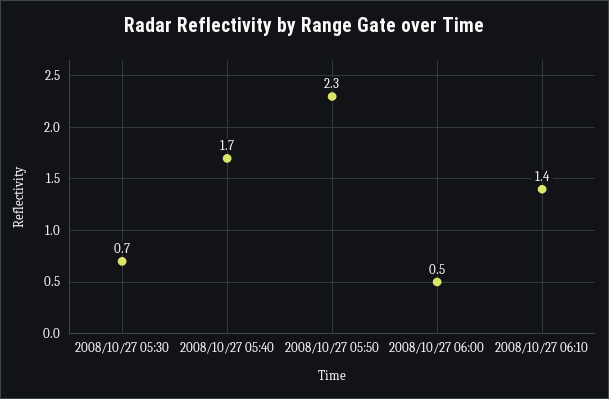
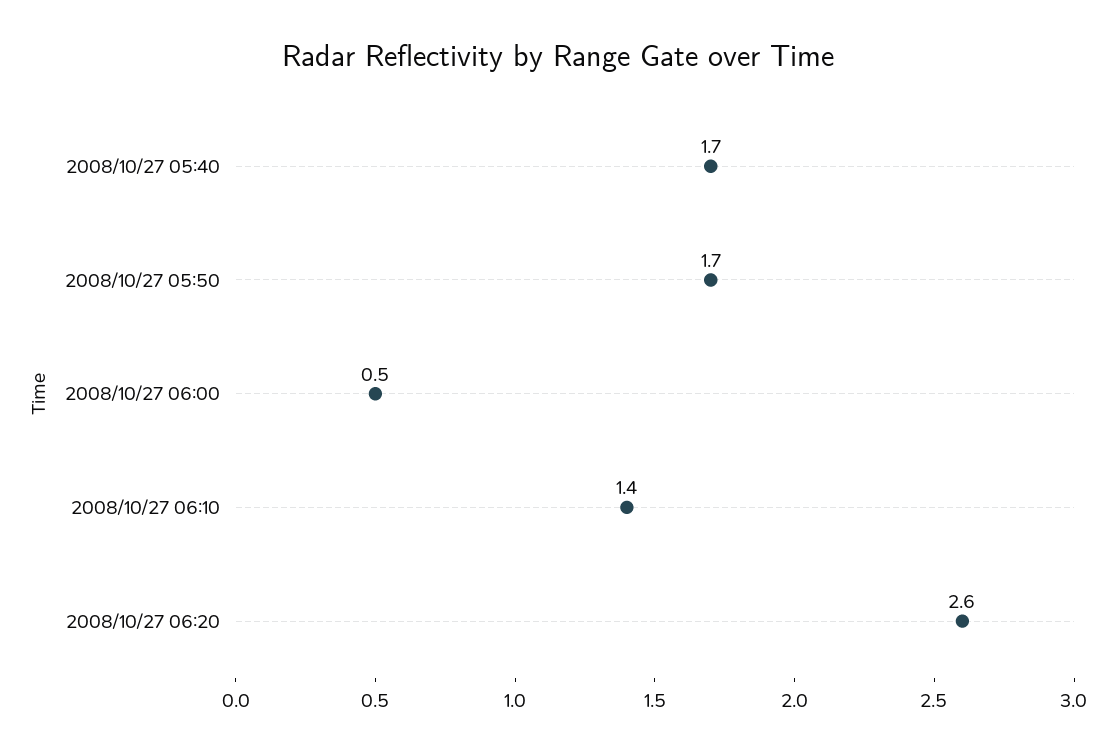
2008/10/27 05:30: 0.7 -> none
2008/10/27 05:50: 2.3 -> 1.7
2008/10/27 06:20: none -> 2.6

